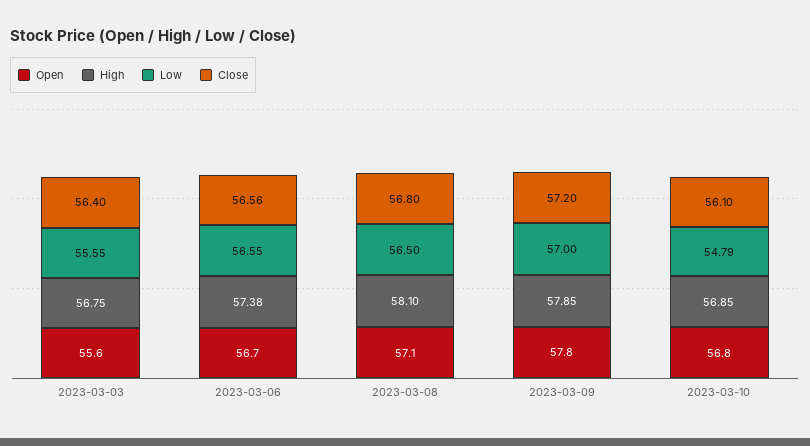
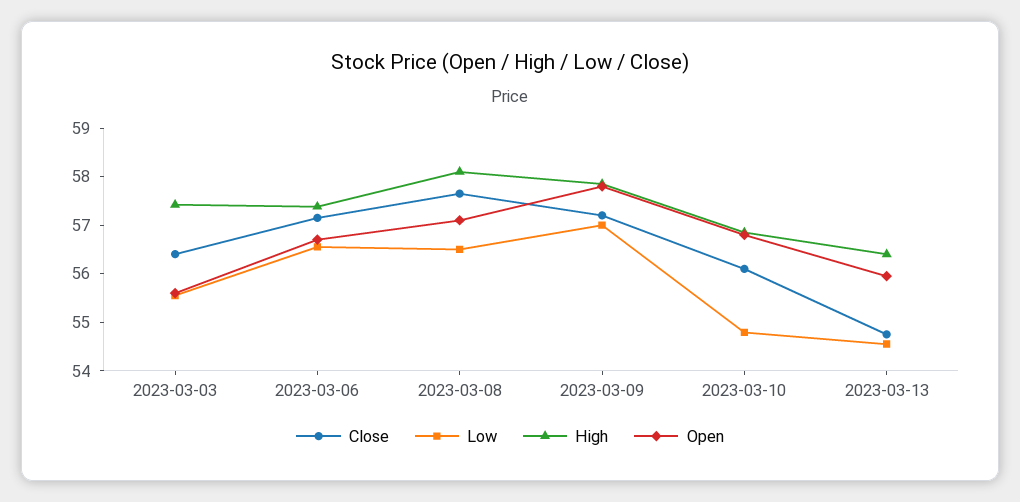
High, 2023-03-03: 56.75 -> 57.4
Close, 2023-03-06: 56.56 -> 57.2
Close, 2023-03-08: 56.8 -> 57.6
Close, 2023-03-13: none -> 54.8
Low, 2023-03-13: none -> 54.6
High, 2023-03-13: none -> 56.4
Open, 2023-03-13: none -> 56

